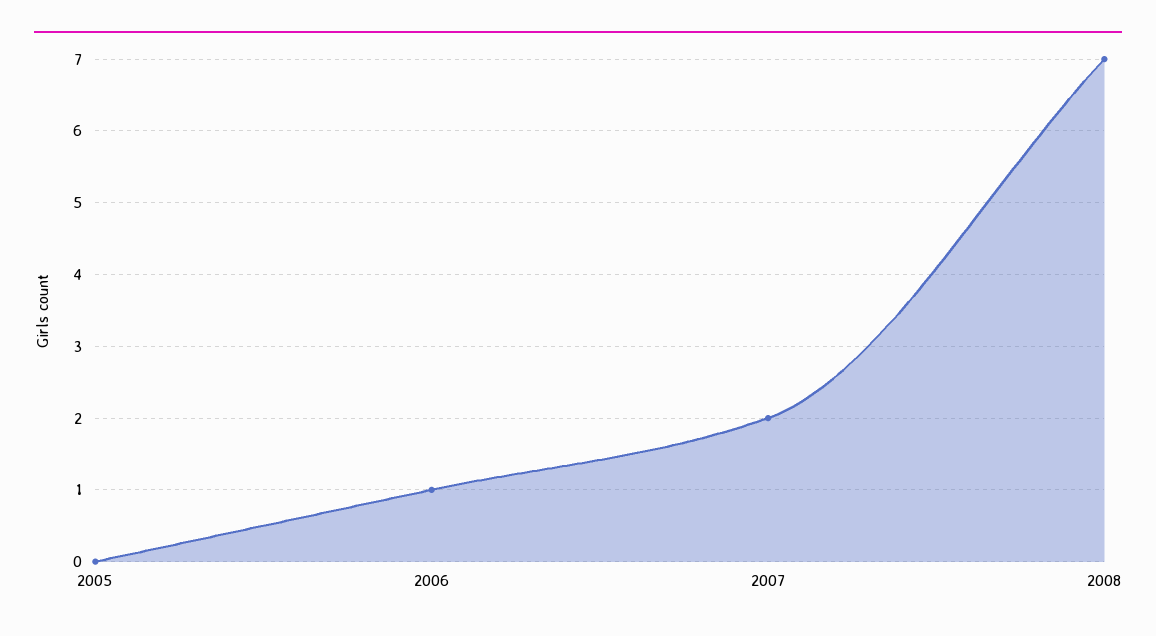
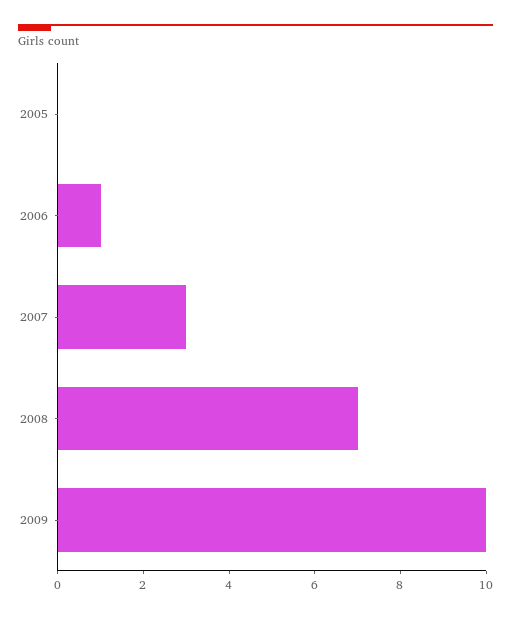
2007: 2 -> 3
2009: none -> 10

